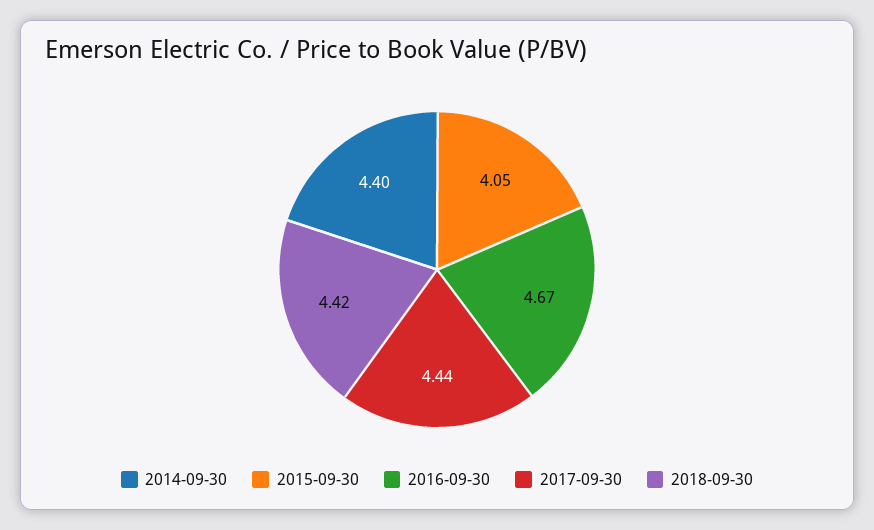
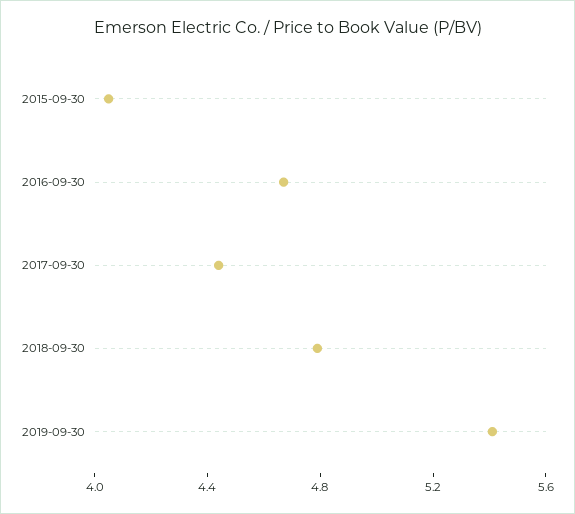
2014-09-30: 4.4 -> none
2018-09-30: 4.42 -> 4.8
2019-09-30: none -> 5.4

